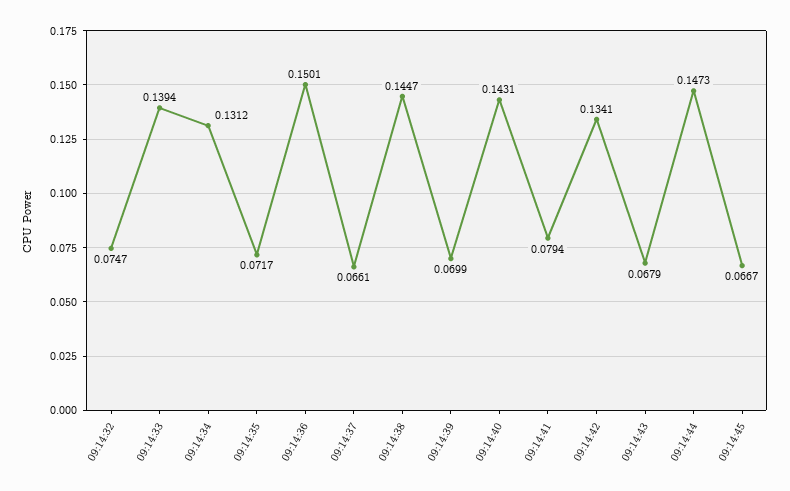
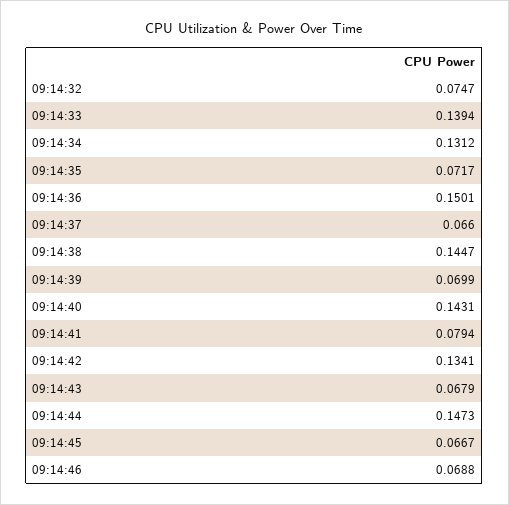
09:14:37: 0.0661 -> 0.066
09:14:46: none -> 0.0688

